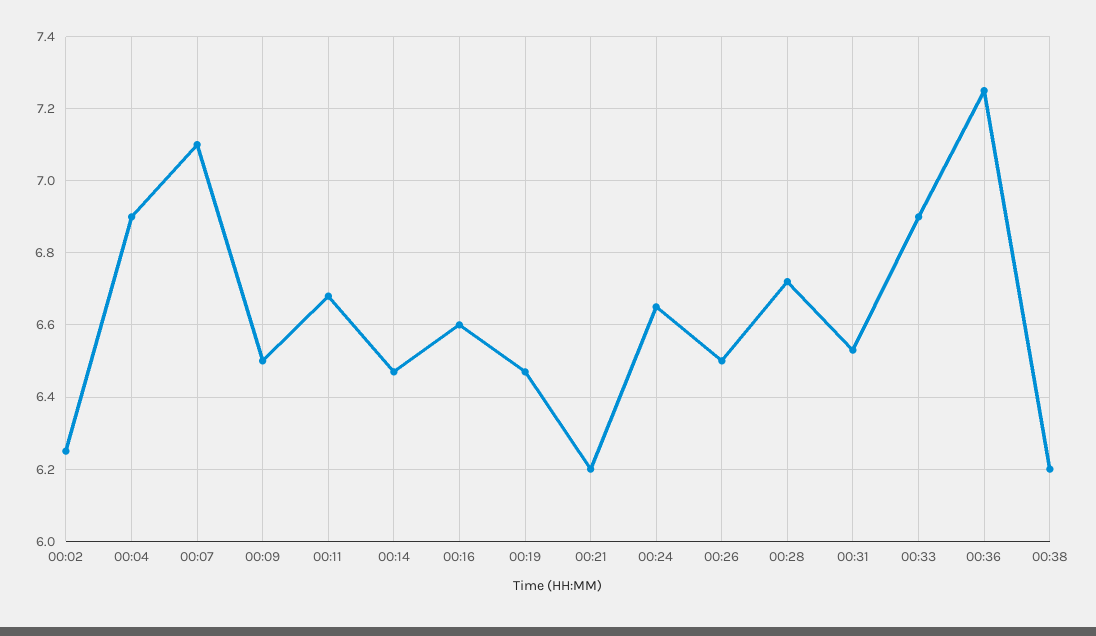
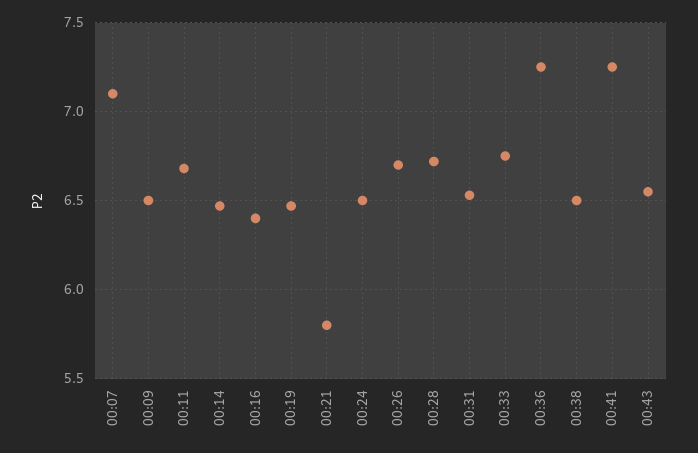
00:02: 6.25 -> none
00:04: 6.9 -> none
00:16: 6.6 -> 6.4
00:21: 6.2 -> 5.8
00:24: 6.65 -> 6.5
00:26: 6.5 -> 6.7
00:33: 6.9 -> 6.75
00:38: 6.2 -> 6.5
00:41: none -> 7.25
00:43: none -> 6.55

